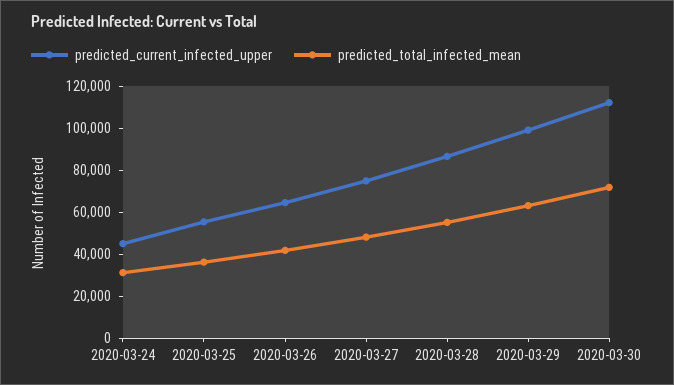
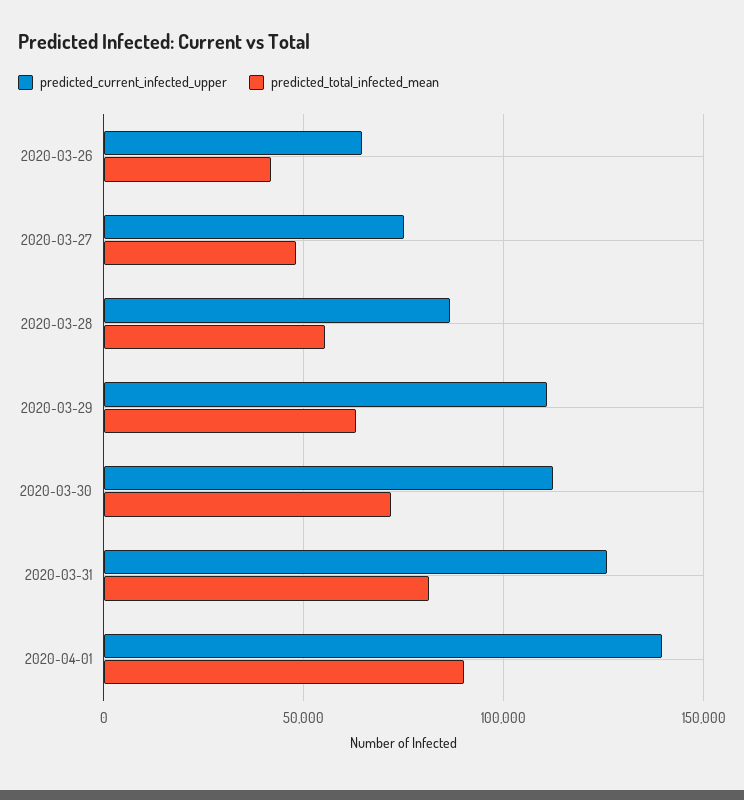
predicted_current_infected_upper, 2020-03-24: 45000 -> none
predicted_total_infected_mean, 2020-03-24: 30000 -> none
predicted_current_infected_upper, 2020-03-25: 55000 -> none
predicted_total_infected_mean, 2020-03-25: 35000 -> none
predicted_current_infected_upper, 2020-03-29: 100000 -> 110000
predicted_current_infected_upper, 2020-03-31: none -> 125000
predicted_total_infected_mean, 2020-03-31: none -> 80000
predicted_current_infected_upper, 2020-04-01: none -> 140000
predicted_total_infected_mean, 2020-04-01: none -> 90000

